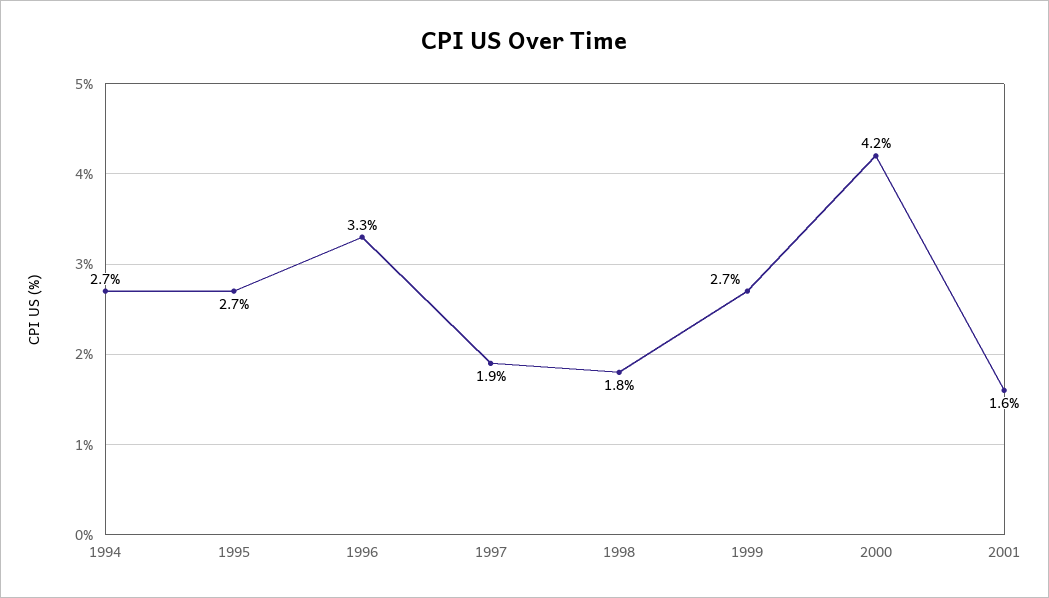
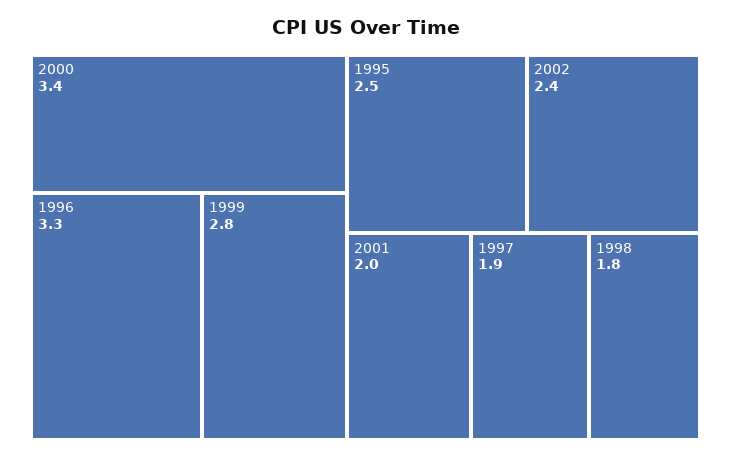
1994: 2.7 -> none
1995: 2.7 -> 2.5
1999: 2.7 -> 2.8
2000: 4.2 -> 3.4
2001: 1.6 -> 2
2002: none -> 2.4

